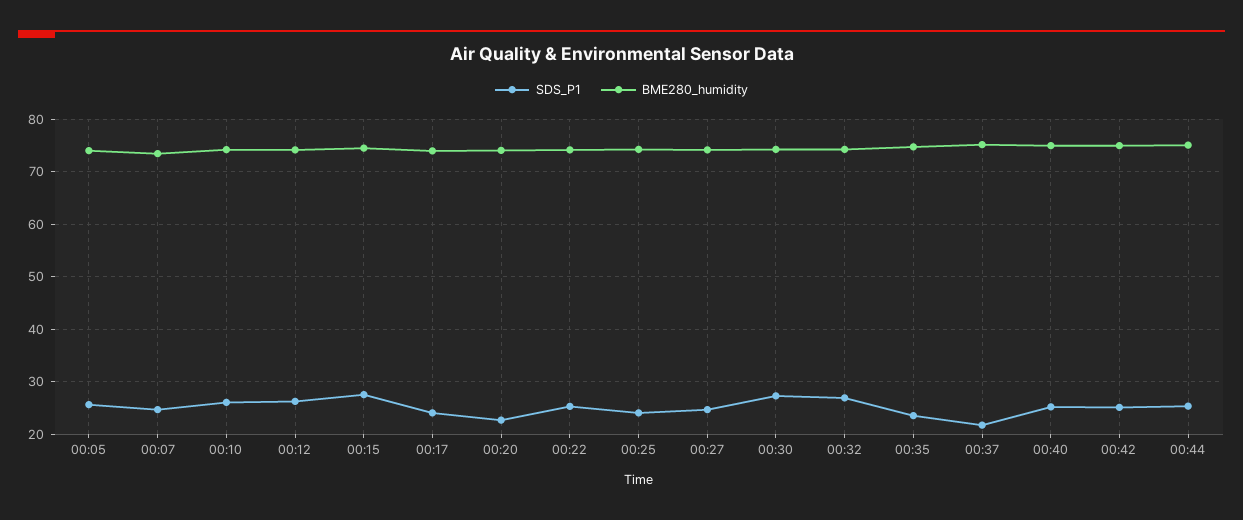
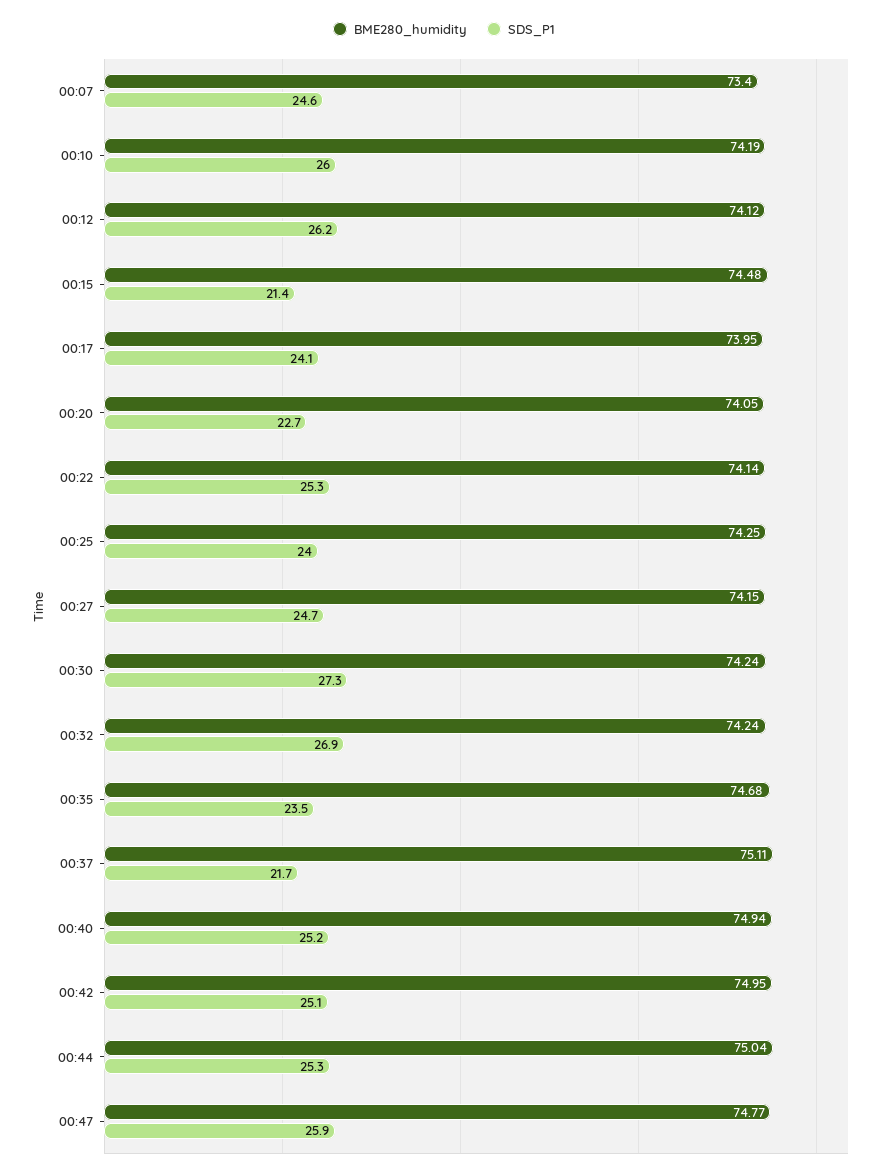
SDS_P1, 00:05: 26 -> none
BME280_humidity, 00:05: 74 -> none
SDS_P1, 00:15: 28 -> 21.4
BME280_humidity, 00:47: none -> 74.77
SDS_P1, 00:47: none -> 25.9

